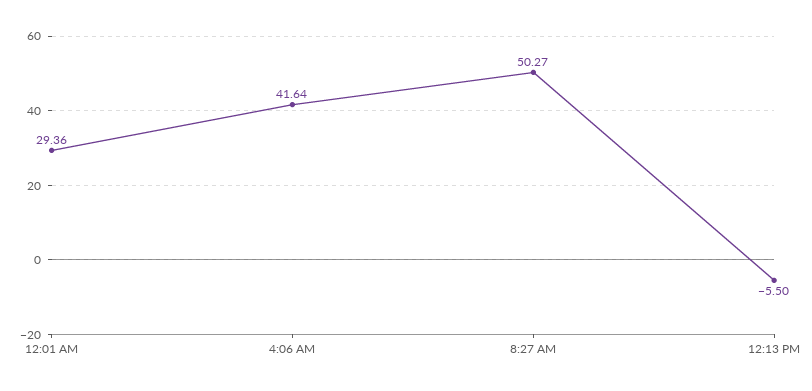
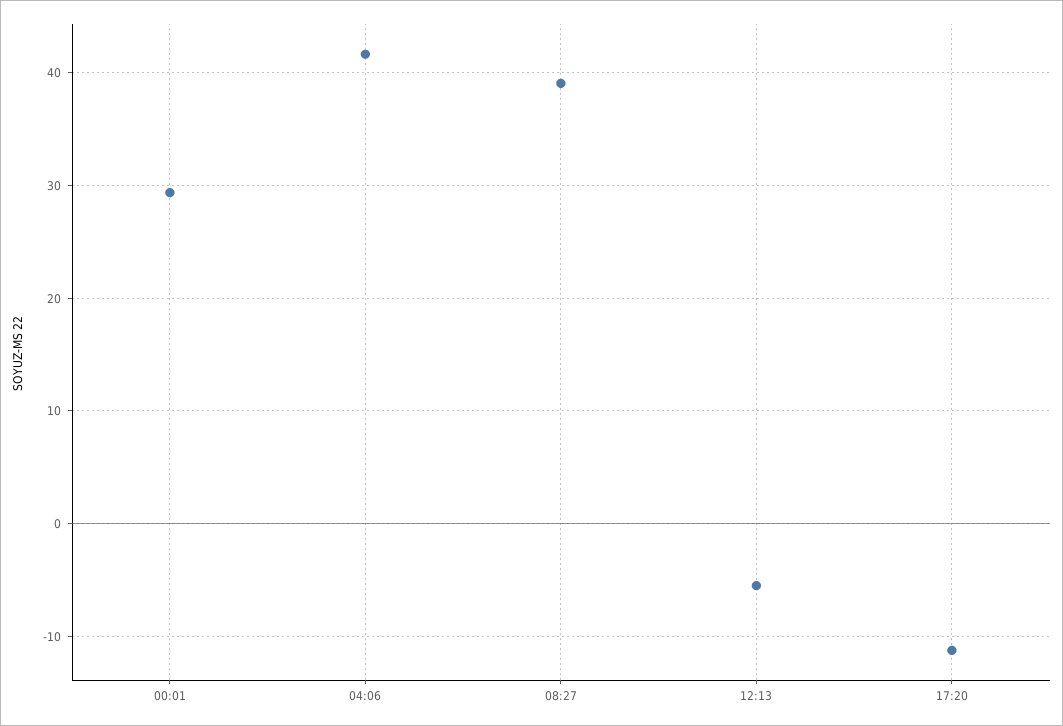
8:27 AM: 50.27 -> 39
17:20: none -> -11

